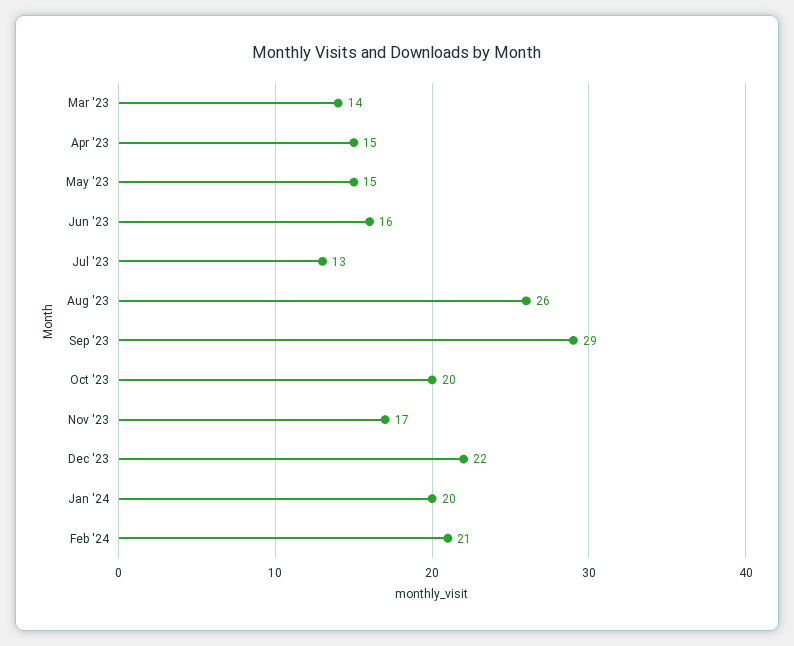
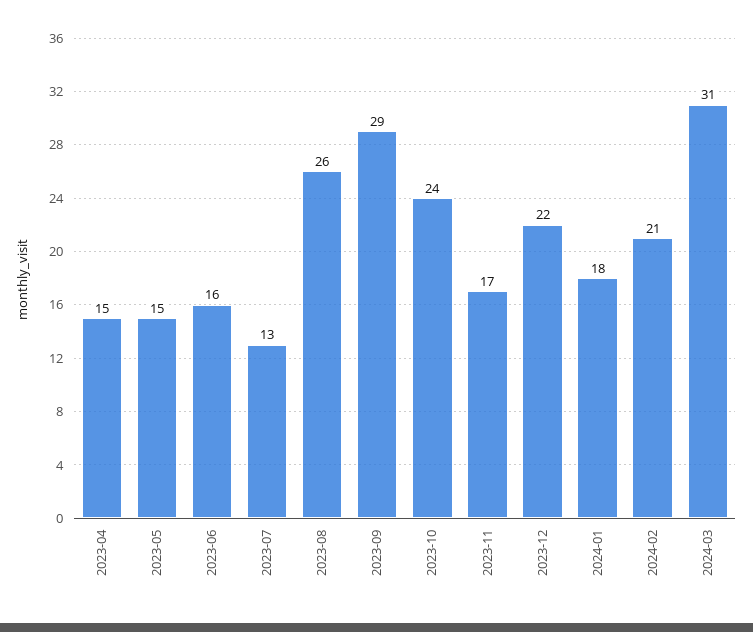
Mar '23: 14 -> none
Oct '23: 20 -> 24
Jan '24: 20 -> 18
2024-03: none -> 31

